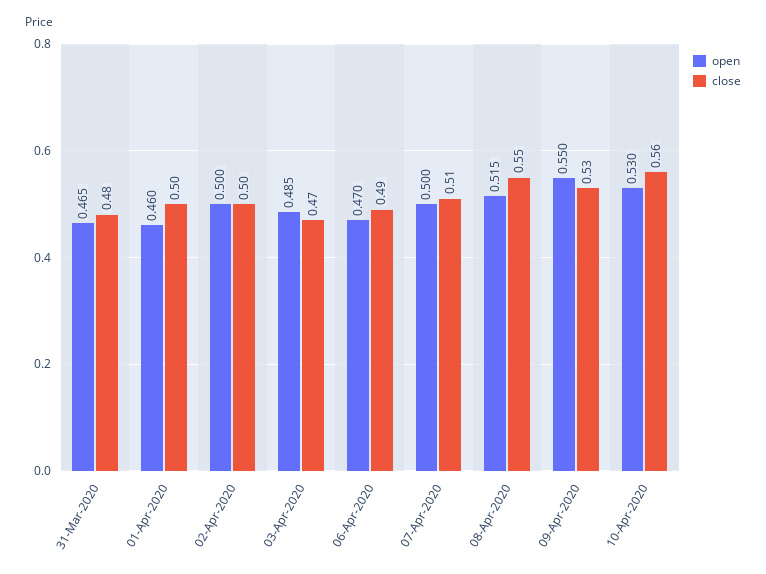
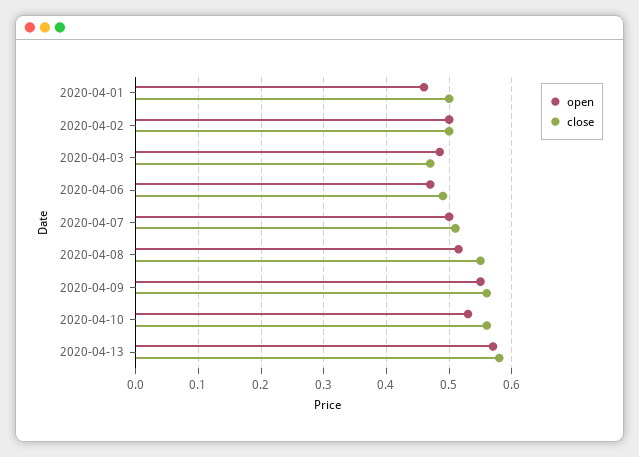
open, 31-Mar-2020: 0.465 -> none
close, 31-Mar-2020: 0.48 -> none
close, 09-Apr-2020: 0.53 -> 0.56
open, 2020-04-13: none -> 0.57
close, 2020-04-13: none -> 0.58

